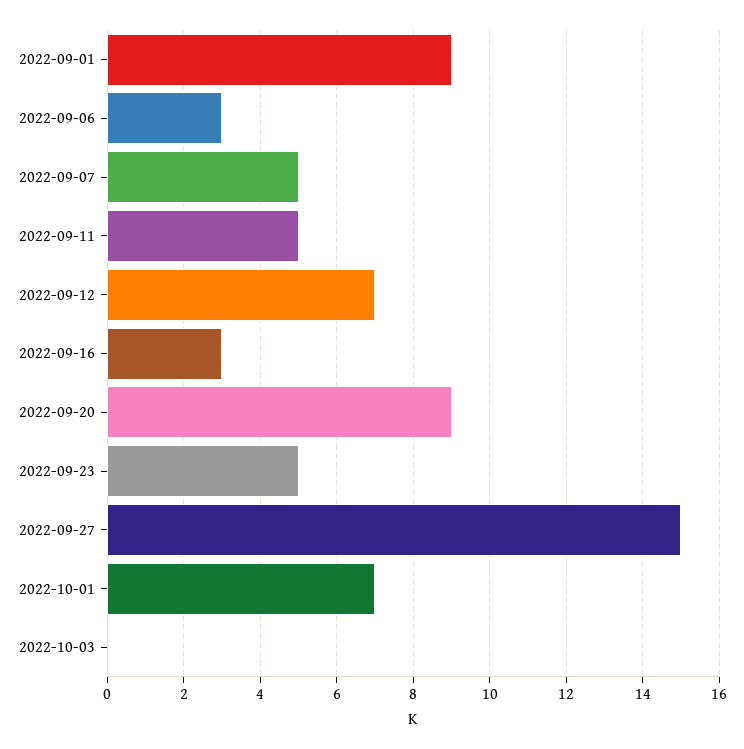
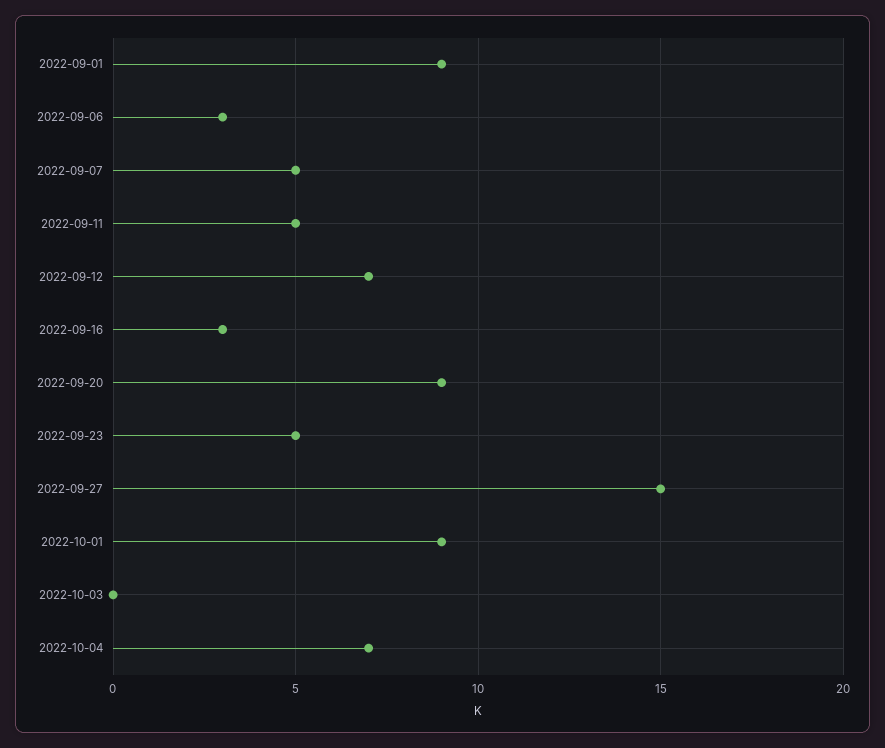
2022-10-01: 7 -> 9
2022-10-04: none -> 7

